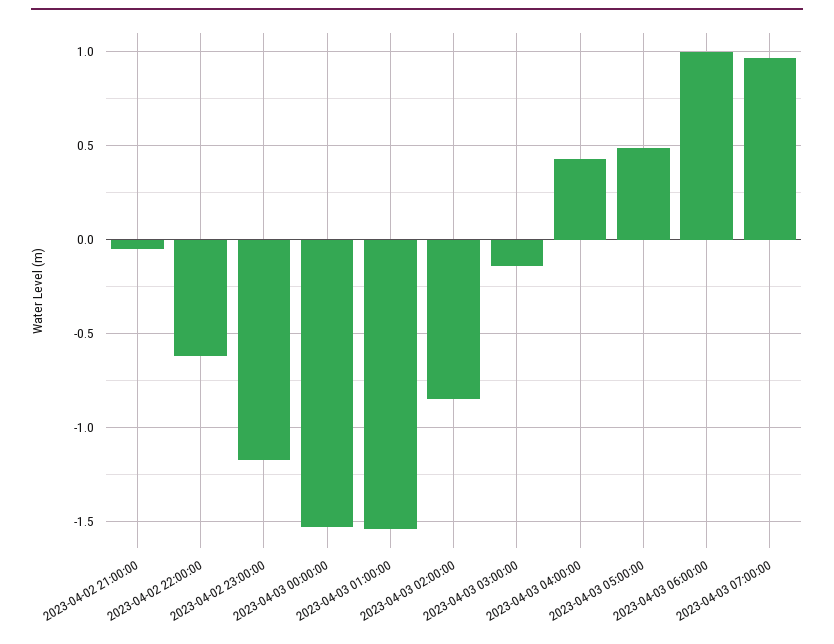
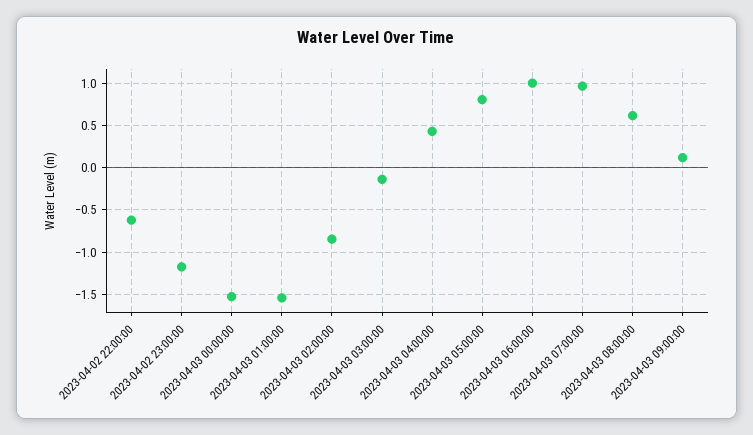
2023-04-02 21:00:00: -0.05 -> none
2023-04-03 05:00:00: 0.5 -> 0.8
2023-04-03 08:00:00: none -> 0.6
2023-04-03 09:00:00: none -> 0.1

